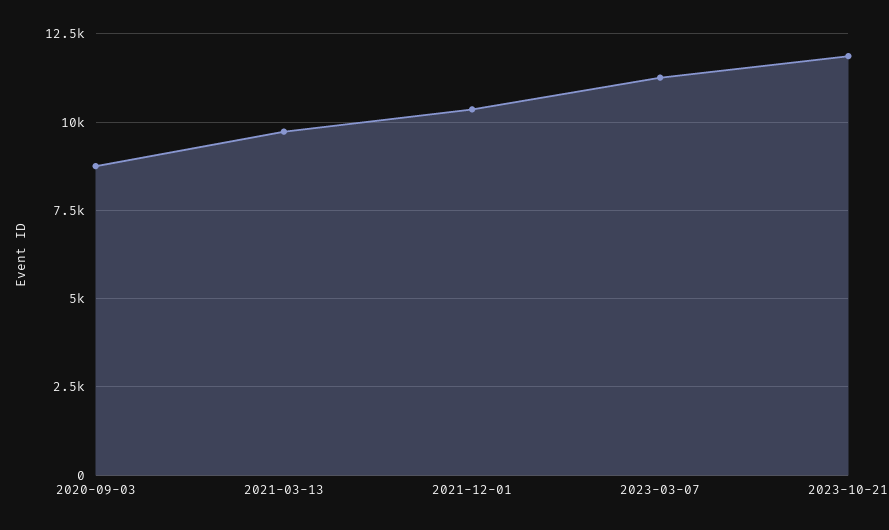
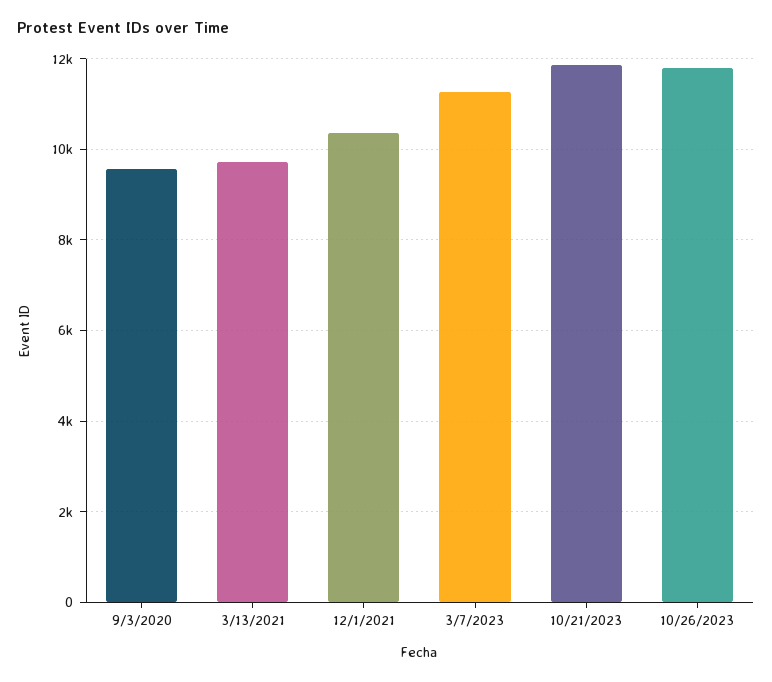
2020-09-03: 8750 -> 9600
10/26/2023: none -> 11800

